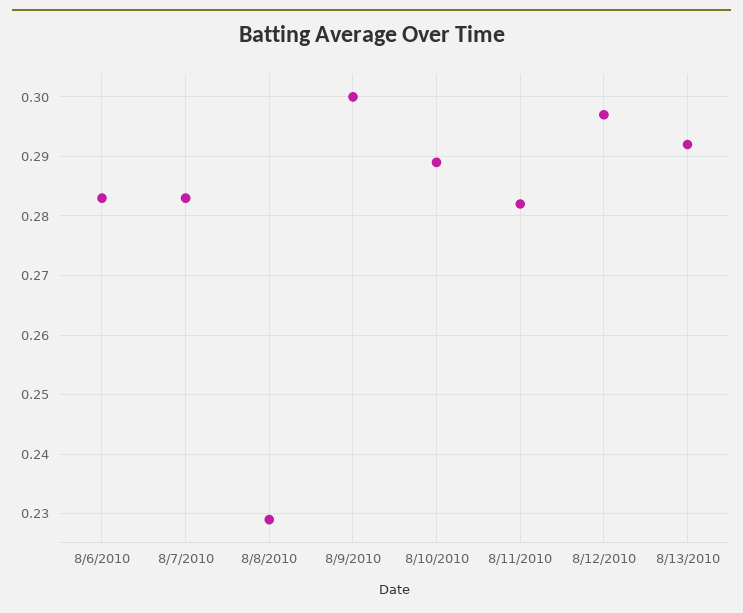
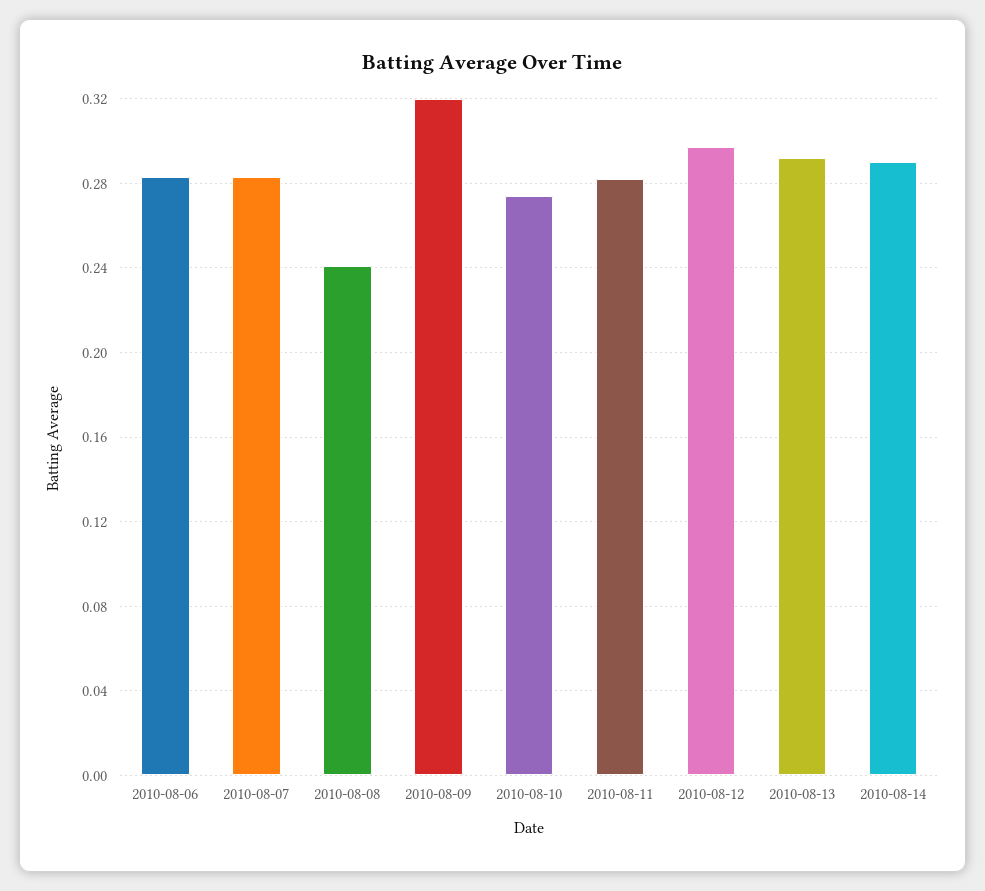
8/8/2010: 0.23 -> 0.24
8/9/2010: 0.3 -> 0.32
8/10/2010: 0.29 -> 0.275
2010-08-14: none -> 0.29

